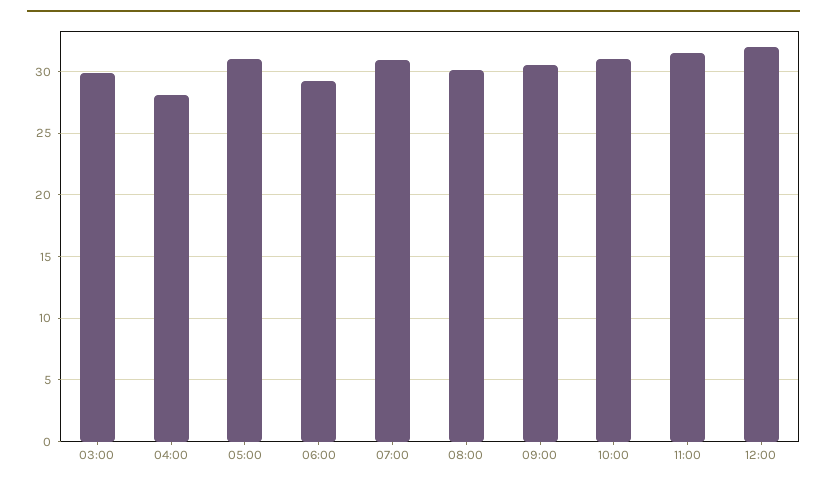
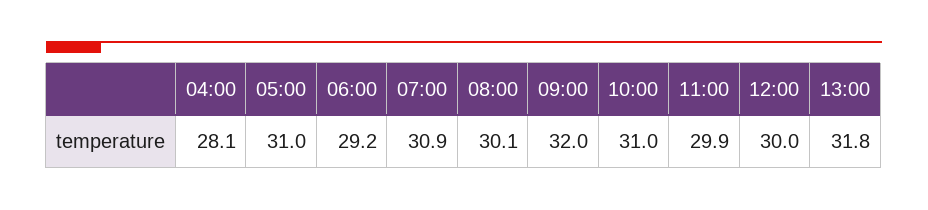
03:00: 30 -> none
09:00: 30.5 -> 32
11:00: 31.5 -> 29.9
12:00: 32 -> 30
13:00: none -> 31.8

